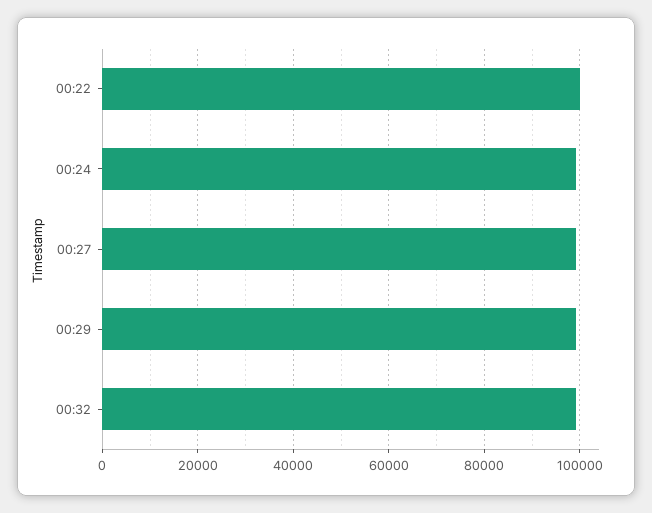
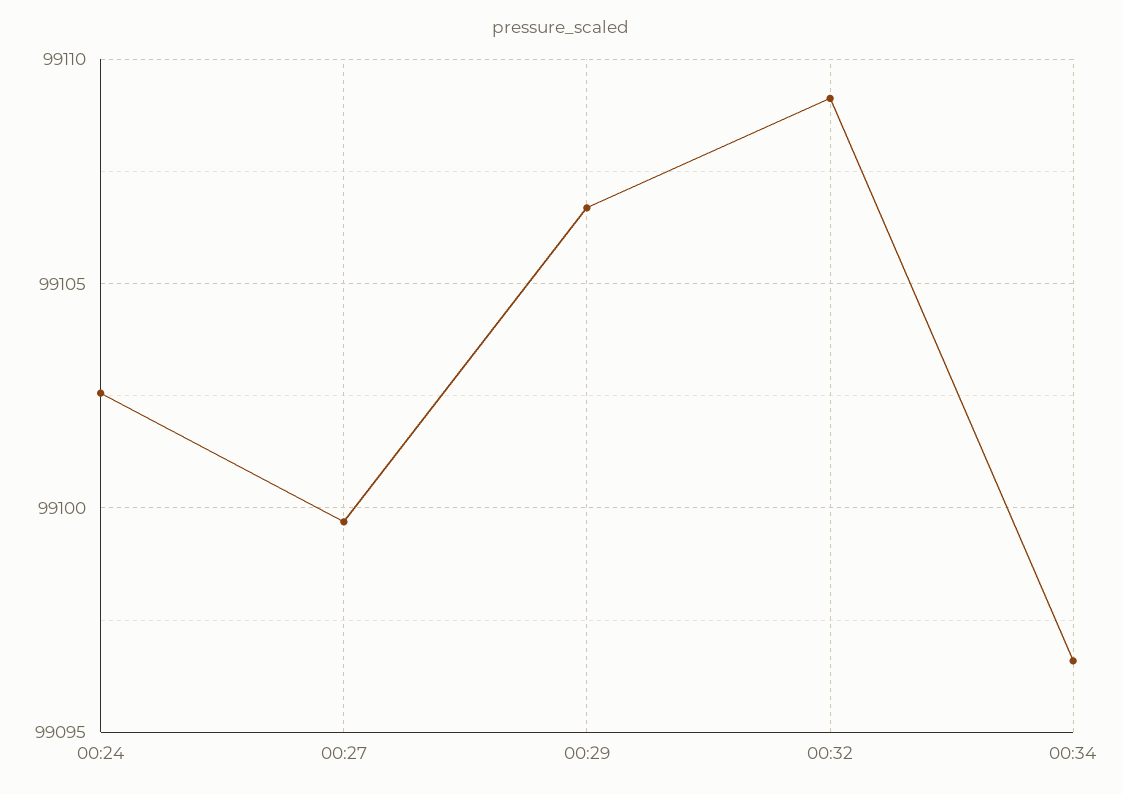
00:22: 100000 -> none
00:34: none -> 99096.5

